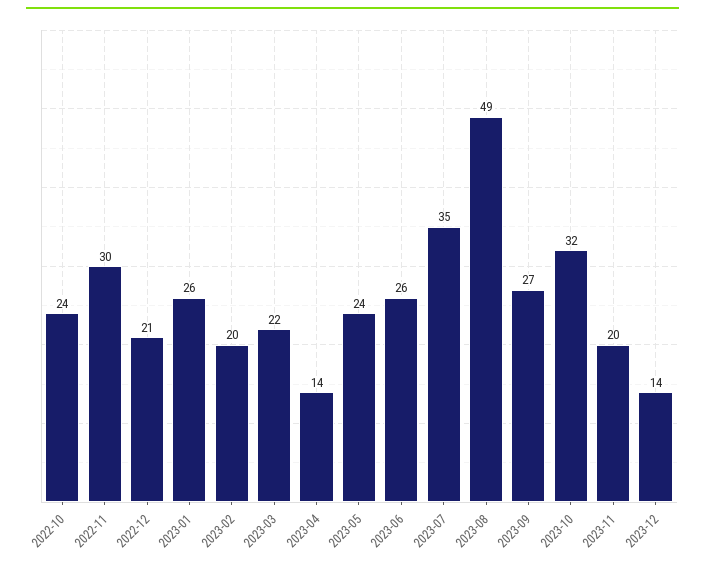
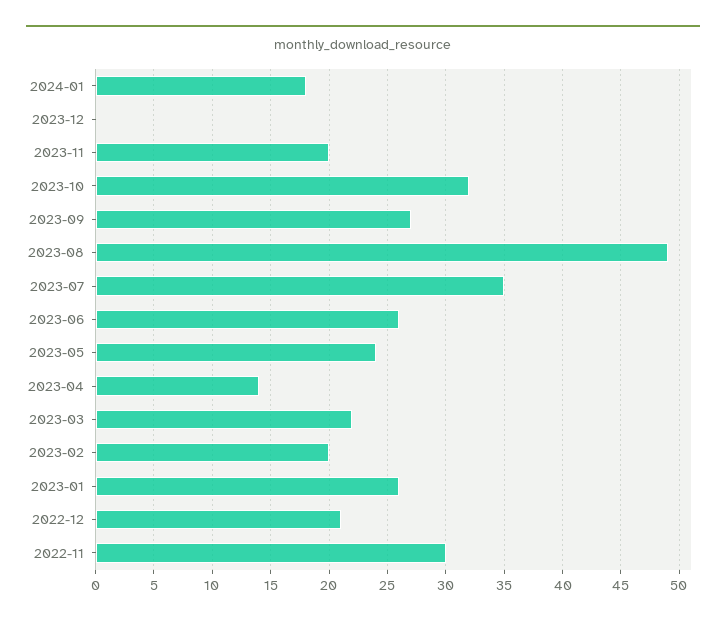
2022-10: 24 -> none
2023-12: 14 -> 0
2024-01: none -> 18

